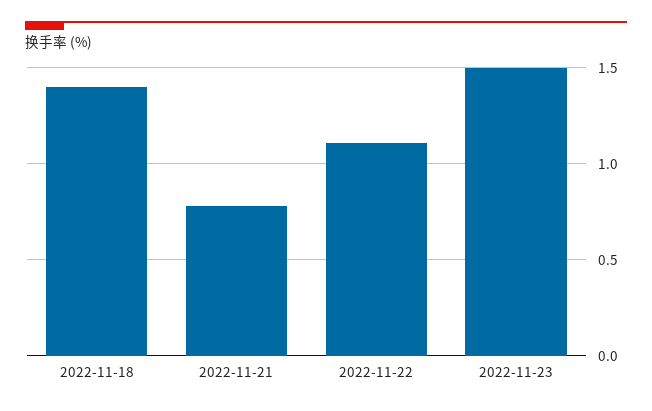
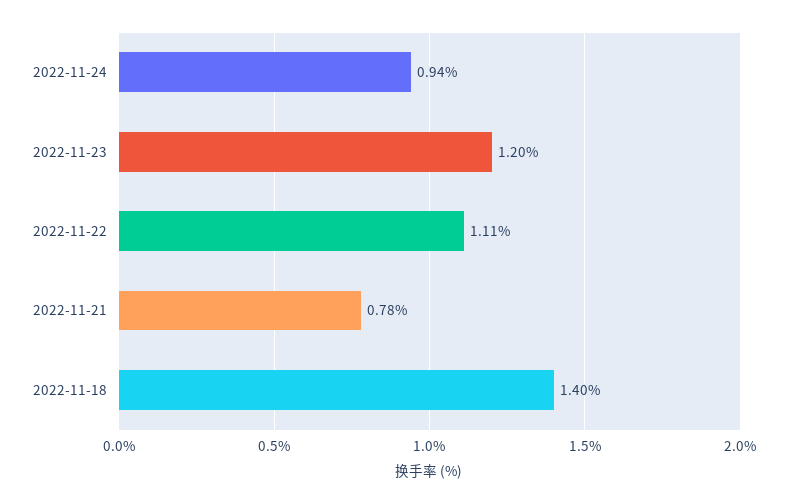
2022-11-23: 1.5 -> 1.2
2022-11-24: none -> 0.94

